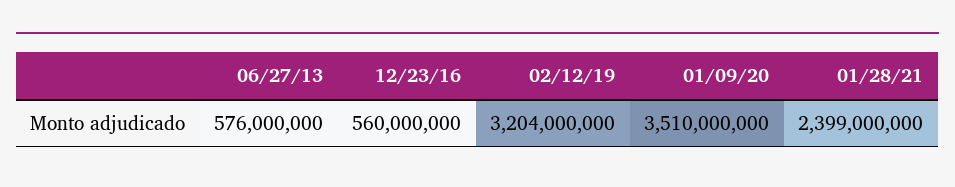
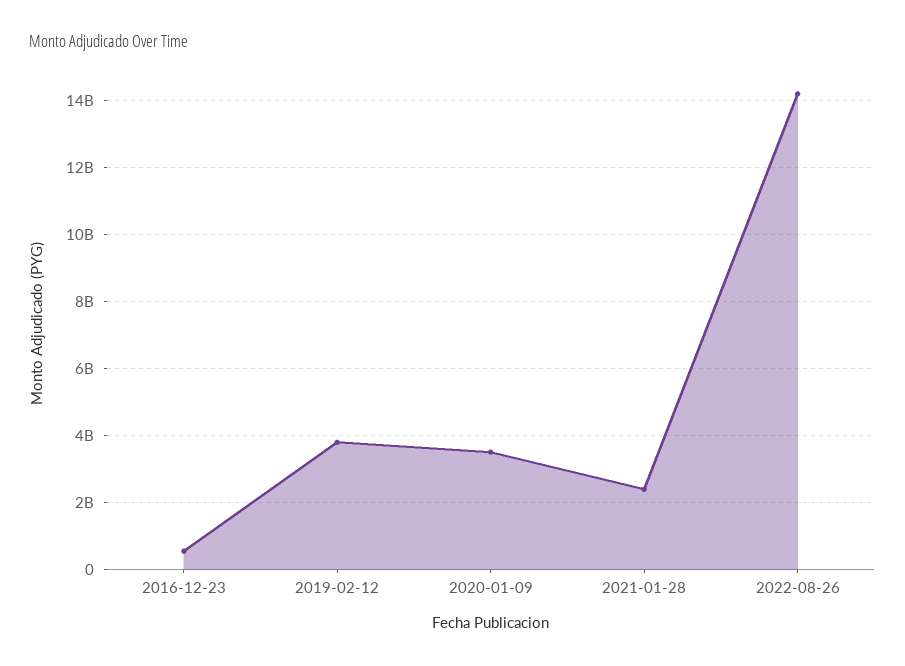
06/27/13: 576000000 -> none
02/12/19: 3204000000 -> 3800000000
2022-08-26: none -> 14200000000

